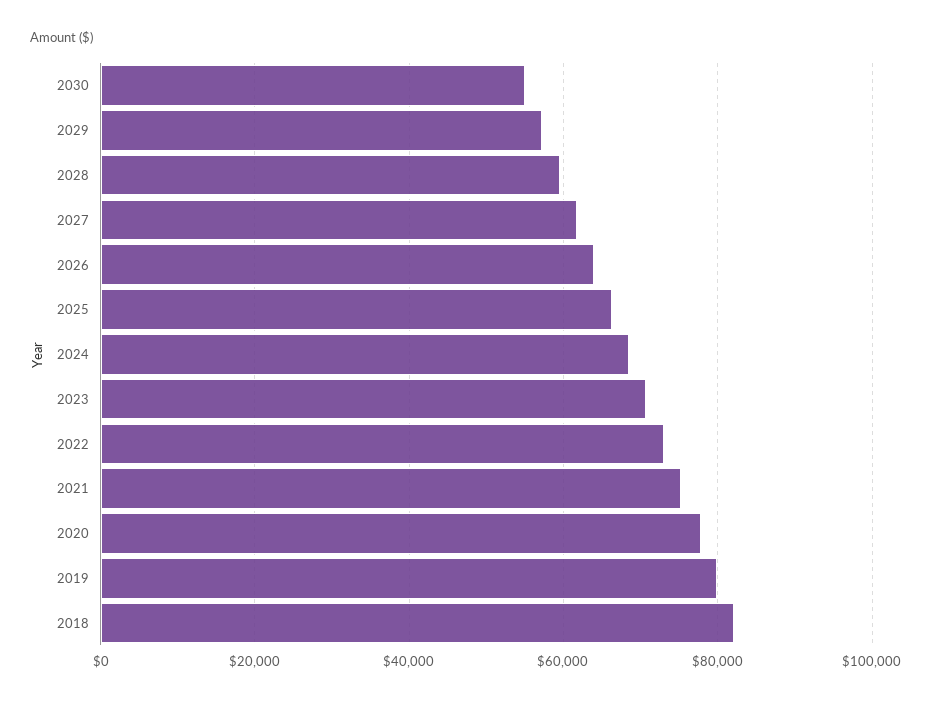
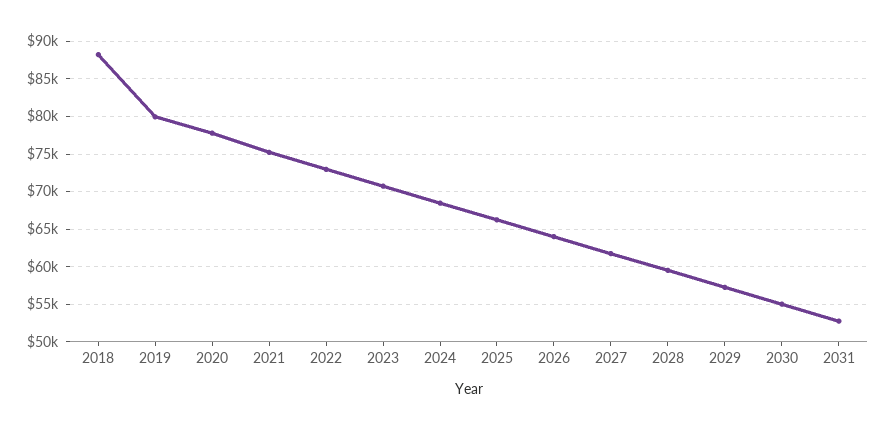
2018: 82000 -> 88000
2031: none -> 53000

